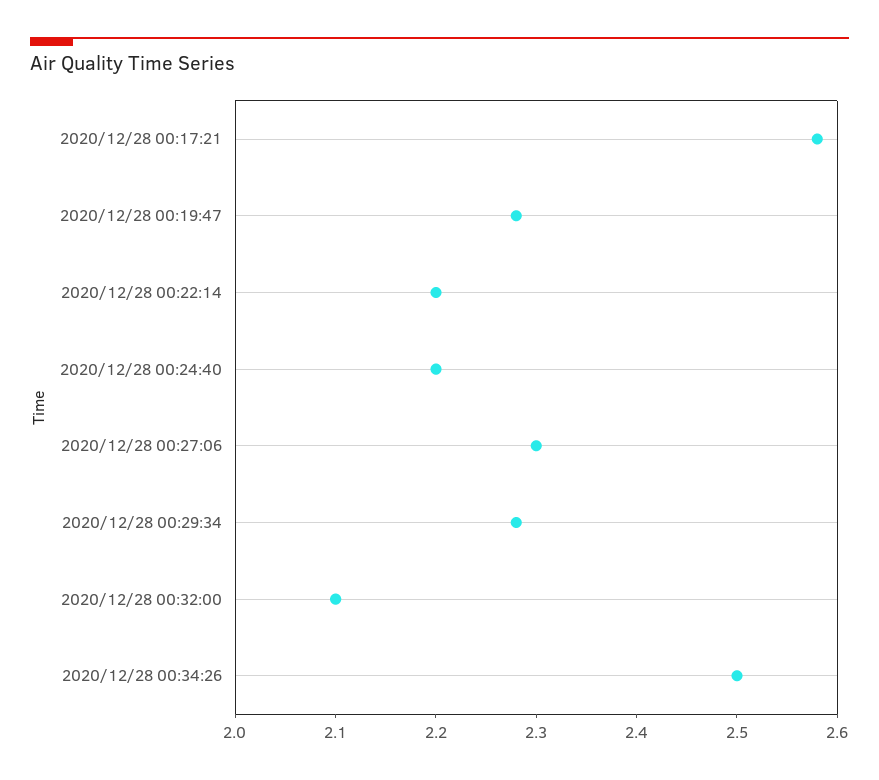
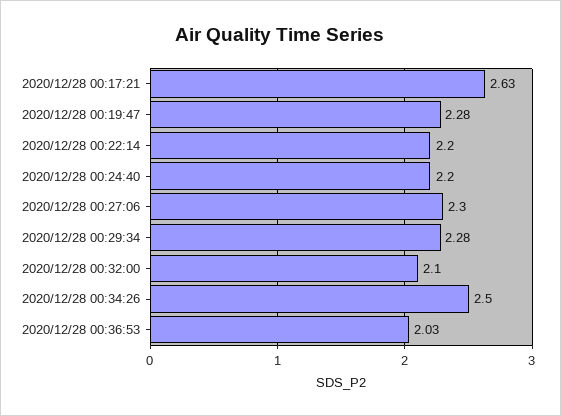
2020/12/28 00:17:21: 2.58 -> 2.63
2020/12/28 00:36:53: none -> 2.03

